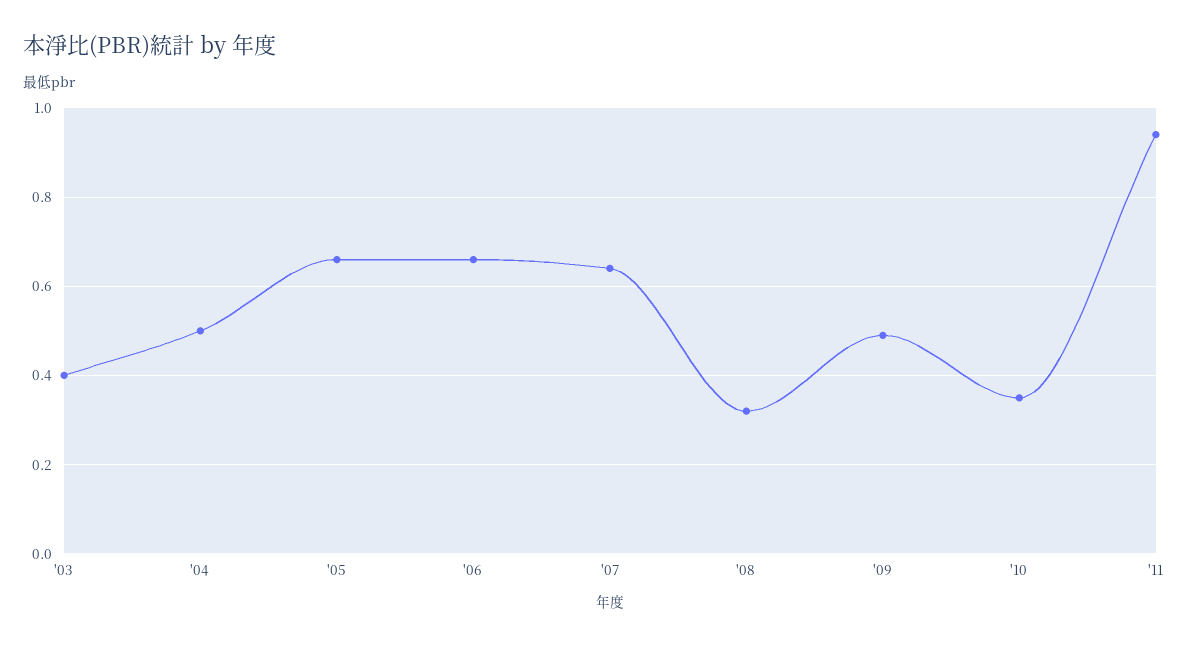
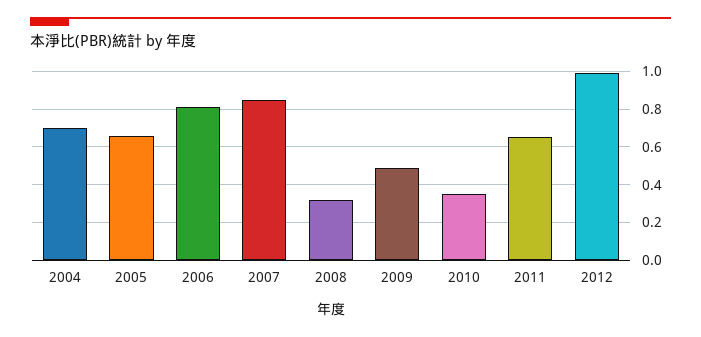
'03: 0.4 -> none
'04: 0.5 -> 0.7
'06: 0.65 -> 0.8
'07: 0.65 -> 0.85
'11: 0.95 -> 0.65
2012: none -> 1

